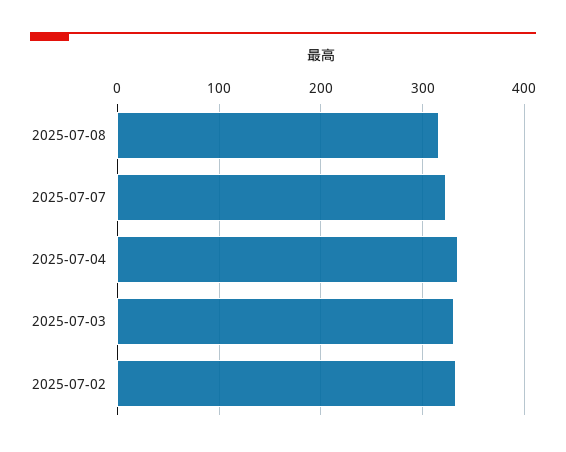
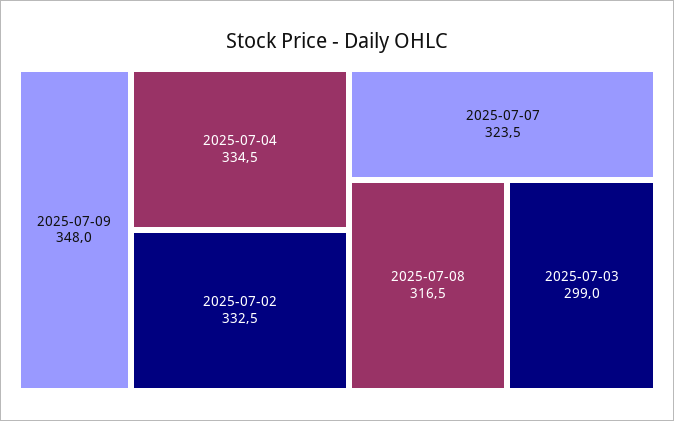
2025-07-03: 330 -> 299
2025-07-09: none -> 348

